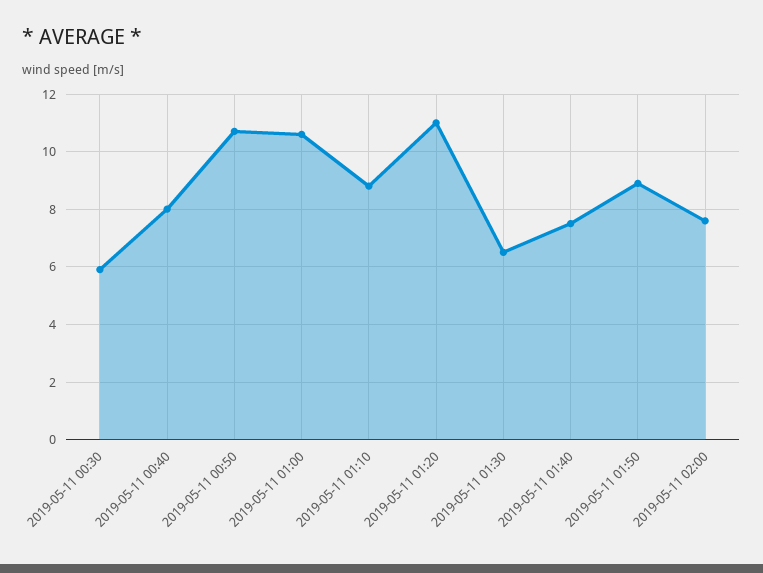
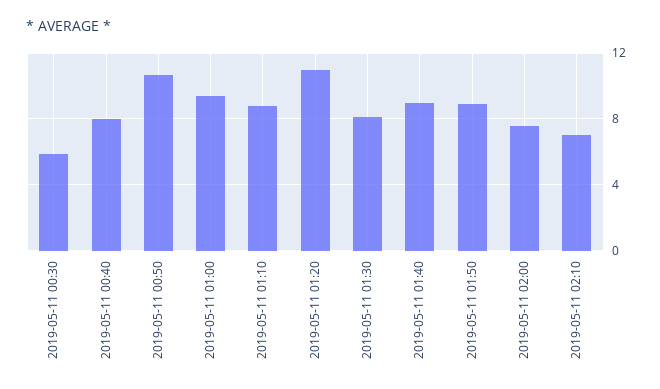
2019-05-11 01:00: 10.5 -> 9.5
2019-05-11 01:30: 6.5 -> 8
2019-05-11 01:40: 7.5 -> 9
2019-05-11 02:10: none -> 7

